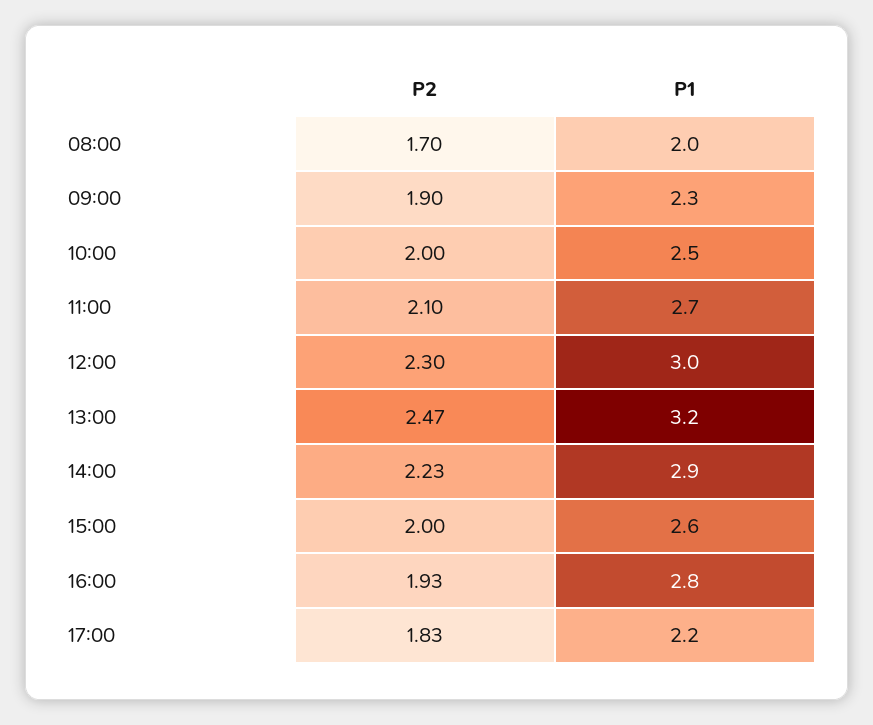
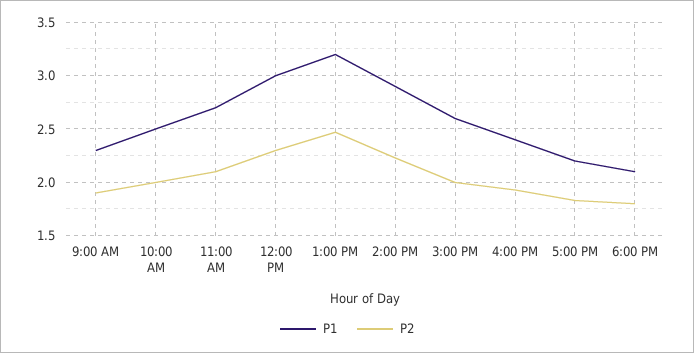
P2, 08:00: 1.7 -> none
P1, 08:00: 2 -> none
P1, 16:00: 2.8 -> 2.4
P1, 6:00 PM: none -> 2.1
P2, 6:00 PM: none -> 1.8

